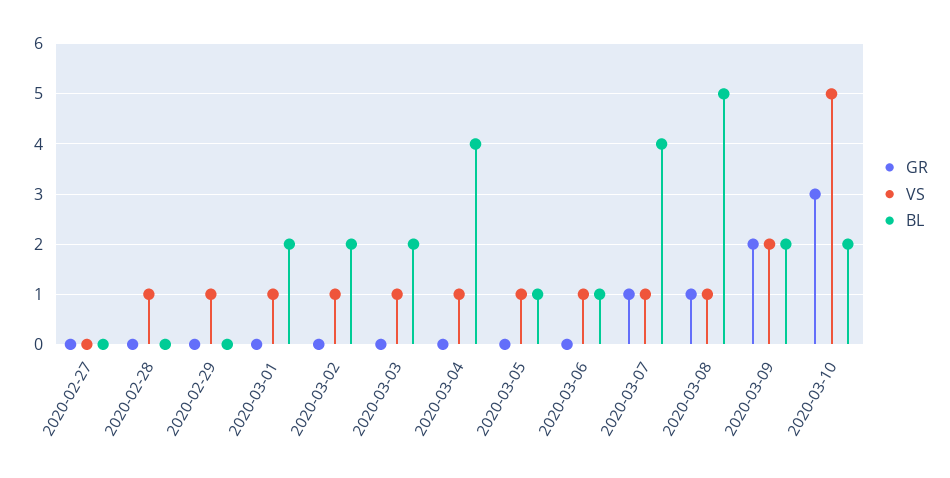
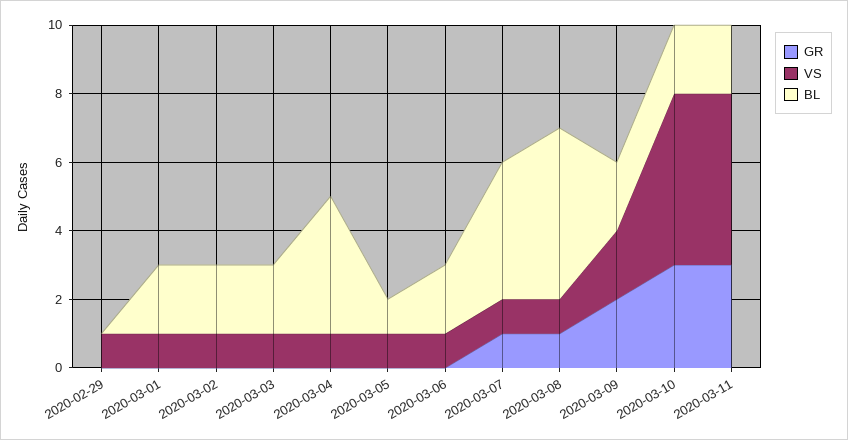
GR, 2020-02-27: 0 -> none
VS, 2020-02-27: 0 -> none
BL, 2020-02-27: 0 -> none
GR, 2020-02-28: 0 -> none
VS, 2020-02-28: 1 -> none
BL, 2020-02-28: 0 -> none
BL, 2020-03-06: 1 -> 2
GR, 2020-03-11: none -> 3
VS, 2020-03-11: none -> 5
BL, 2020-03-11: none -> 2

